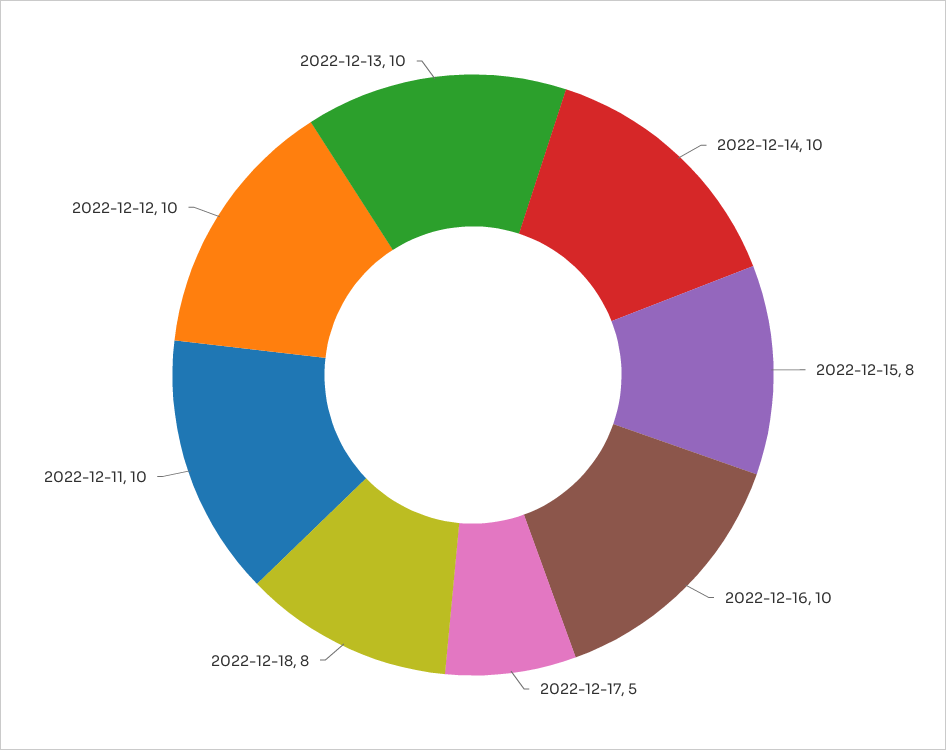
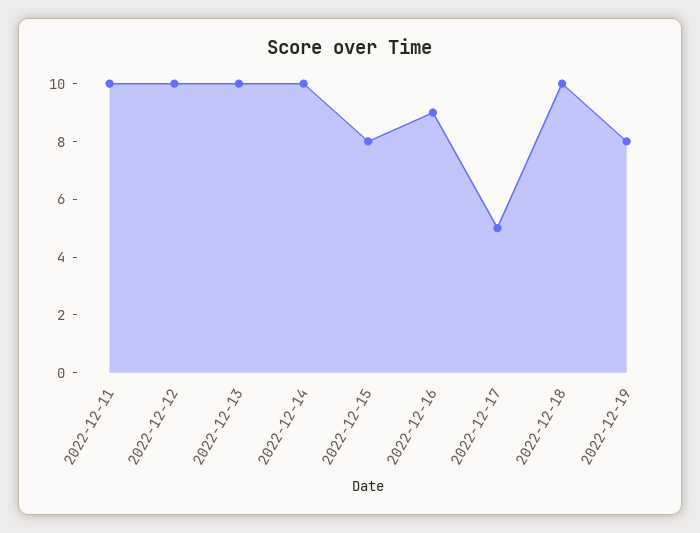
2022-12-16: 10 -> 9
2022-12-18: 8 -> 10
2022-12-19: none -> 8

